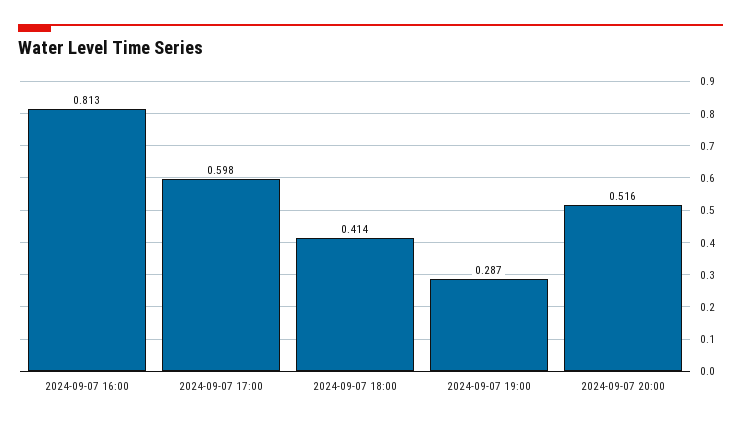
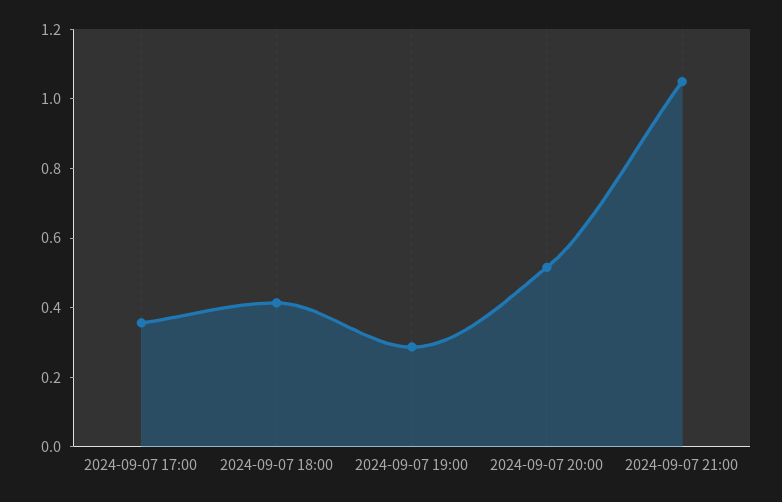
2024-09-07 16:00: 0.813 -> none
2024-09-07 17:00: 0.598 -> 0.35
2024-09-07 21:00: none -> 1.05

